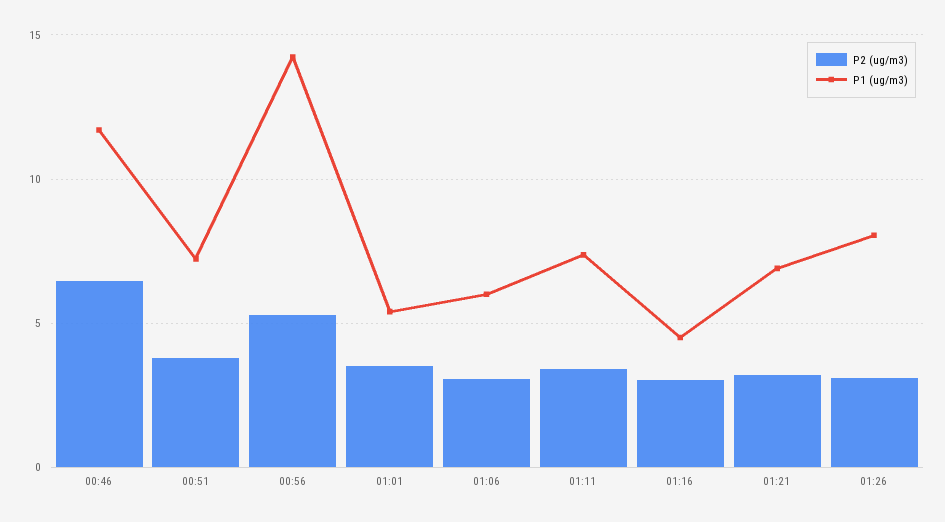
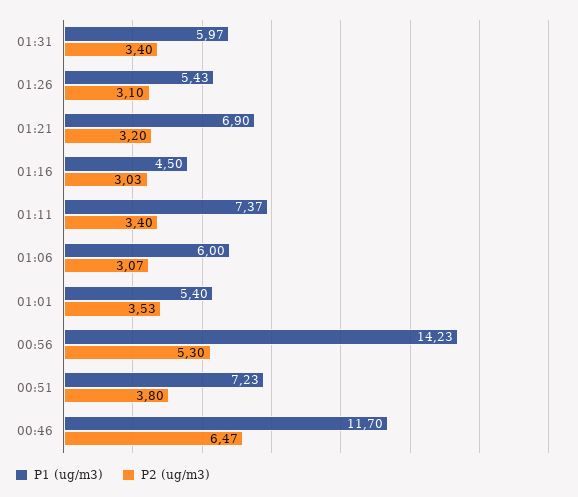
P1 (ug/m3), 01:26: 8 -> 5.43
P1 (ug/m3), 01:31: none -> 5.97
P2 (ug/m3), 01:31: none -> 3.4

